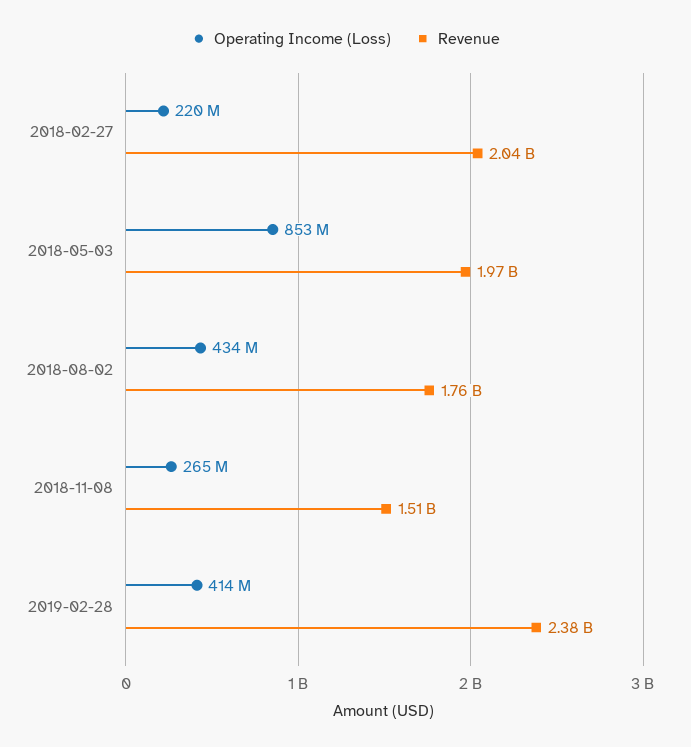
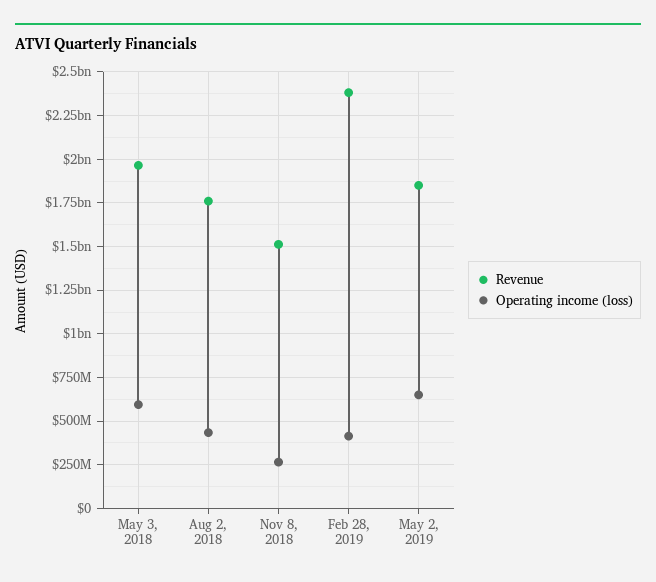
Operating Income (Loss), 2018-02-27: 220000000 -> none
Revenue, 2018-02-27: 2040000000 -> none
Operating Income (Loss), 2018-05-03: 853000000 -> 600000000
Revenue, May 2, 2019: none -> 1850000000
Operating Income (Loss), May 2, 2019: none -> 650000000

